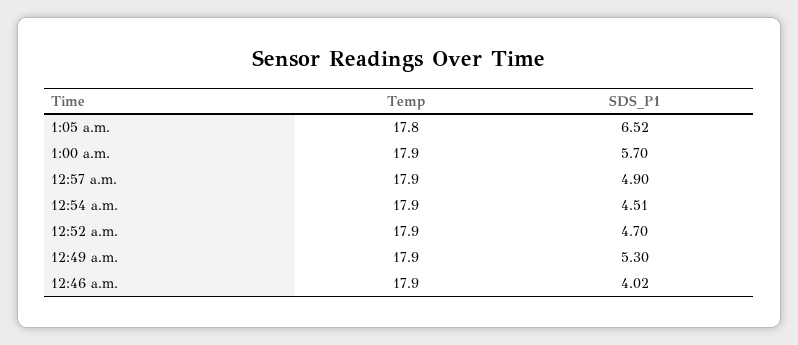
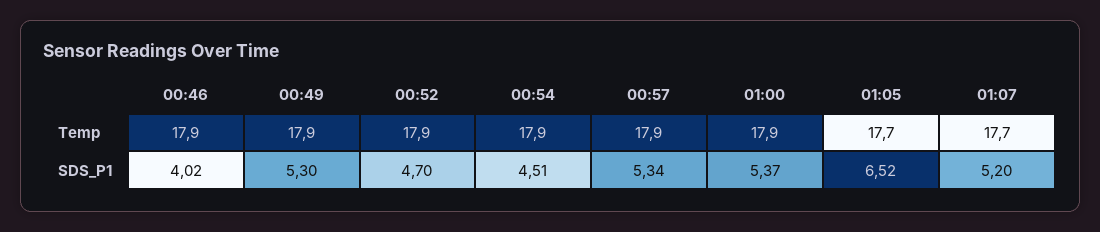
Temp, 1:05 a.m.: 17.8 -> 17.7
SDS_P1, 1:00 a.m.: 5.7 -> 5.37
SDS_P1, 12:57 a.m.: 4.9 -> 5.34
Temp, 01:07: none -> 17.7
SDS_P1, 01:07: none -> 5.2

